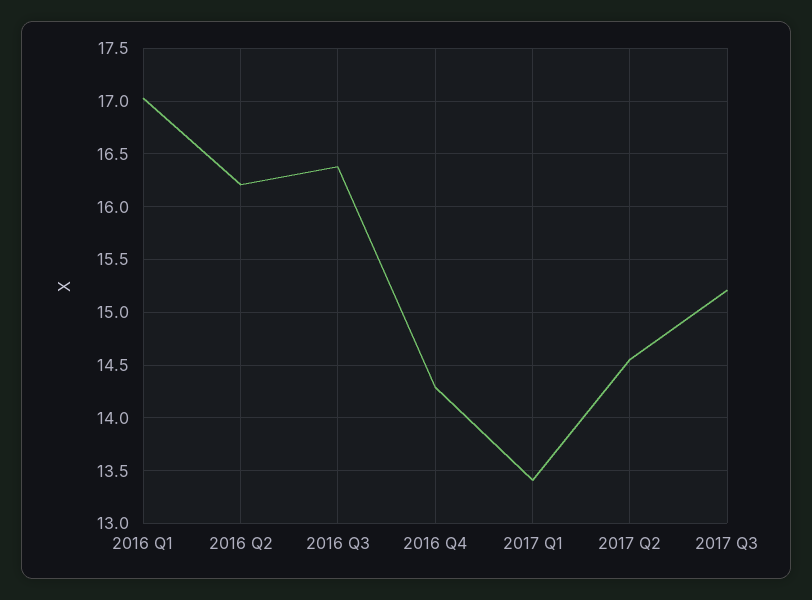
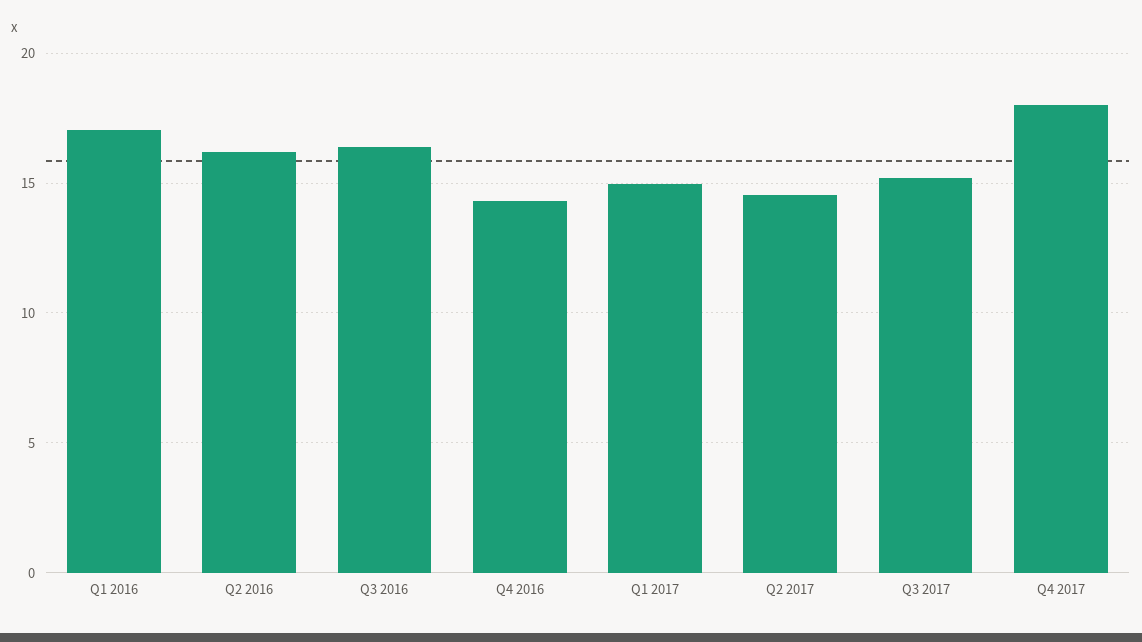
2017 Q1: 13.4 -> 15
Q4 2017: none -> 18

